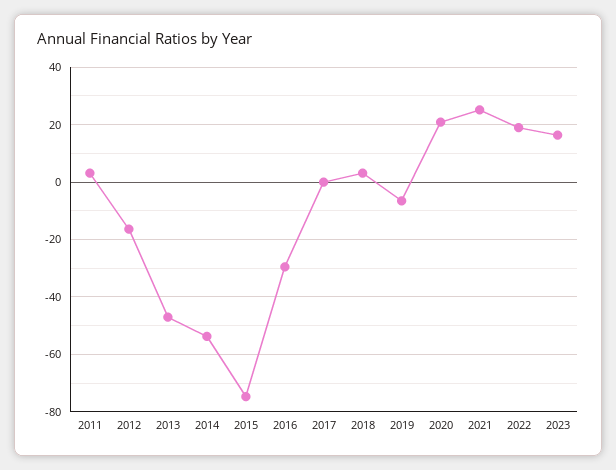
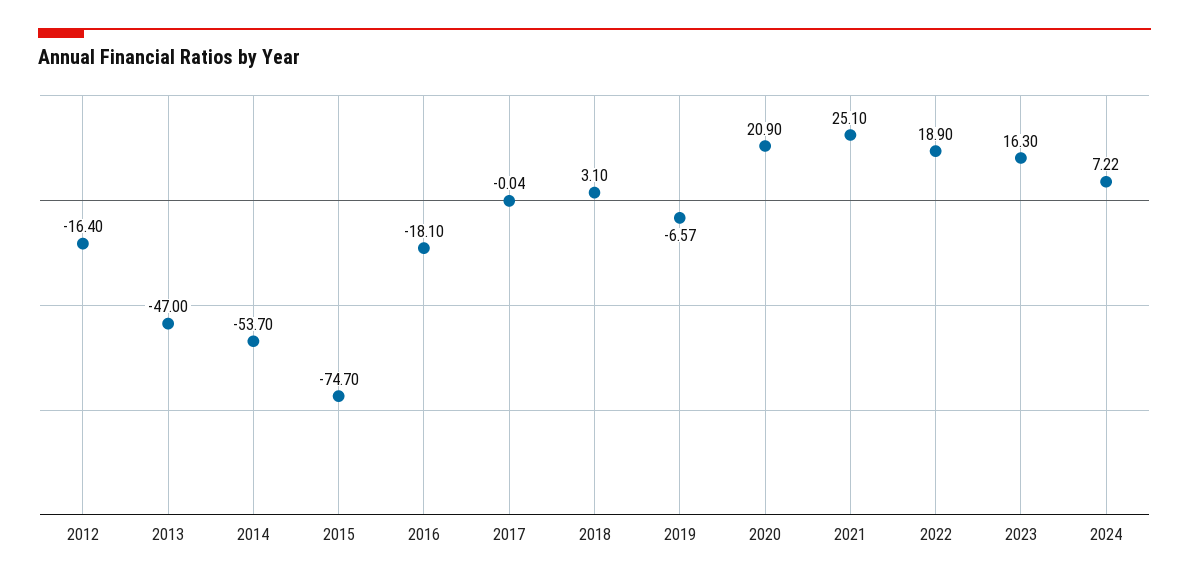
2011: 2.5 -> none
2016: -30 -> -18.1
2024: none -> 7.22

